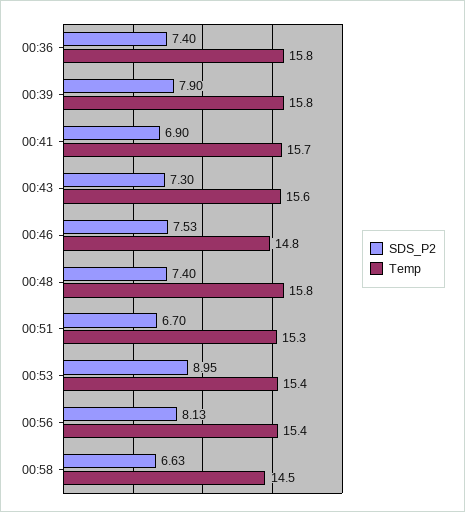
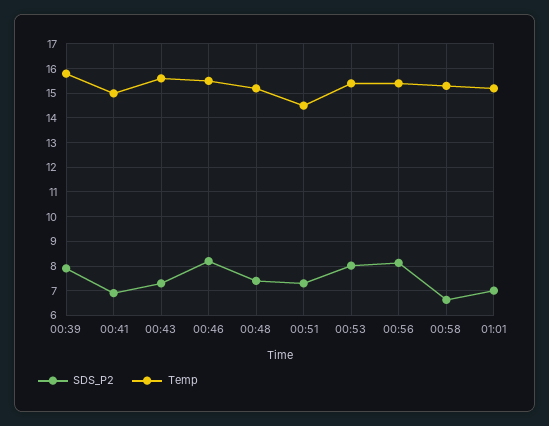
SDS_P2, 00:36: 7.4 -> none
Temp, 00:36: 15.8 -> none
Temp, 00:41: 15.7 -> 15
SDS_P2, 00:46: 7.53 -> 8.25
Temp, 00:46: 14.8 -> 15.5
Temp, 00:48: 15.8 -> 15.25
SDS_P2, 00:51: 6.7 -> 7.25
Temp, 00:51: 15.3 -> 14.5
SDS_P2, 00:53: 8.95 -> 8
Temp, 00:58: 14.5 -> 15.25
SDS_P2, 01:01: none -> 7
Temp, 01:01: none -> 15.25

